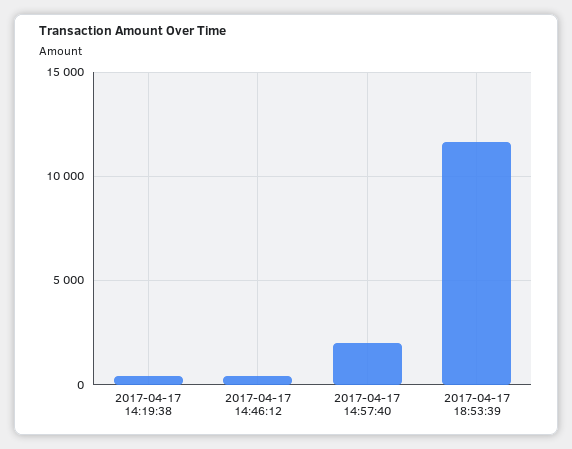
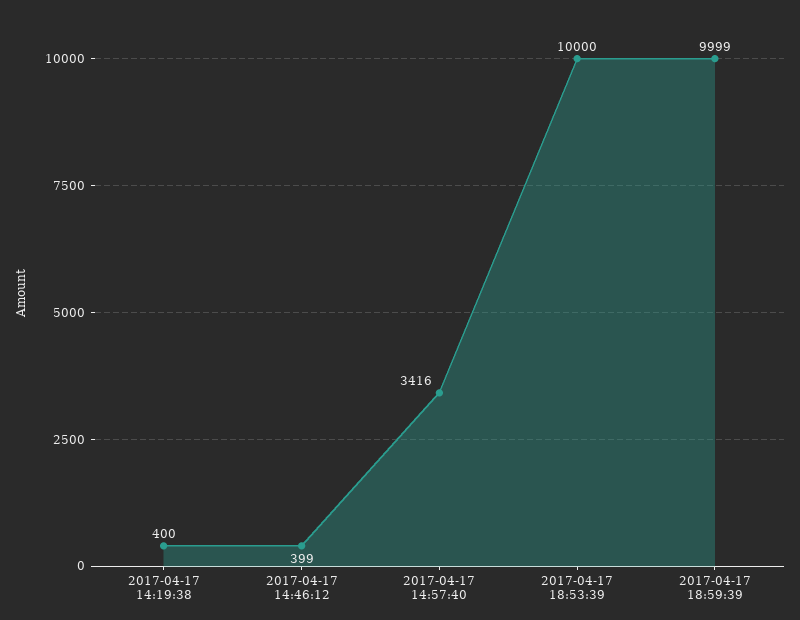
2017-04-17 14:57:40: 2000 -> 3416
2017-04-17 18:53:39: 11500 -> 10000
2017-04-17 18:59:39: none -> 9999

